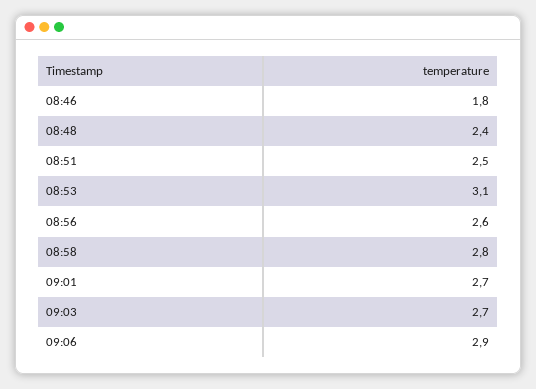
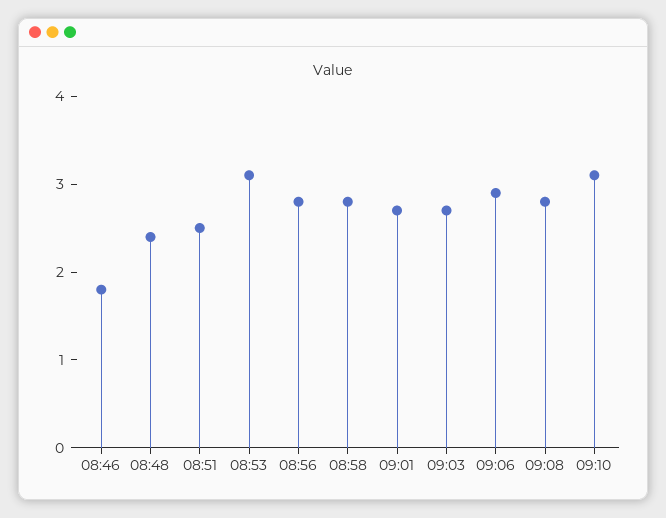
08:56: 2.6 -> 2.8
09:08: none -> 2.8
09:10: none -> 3.1

